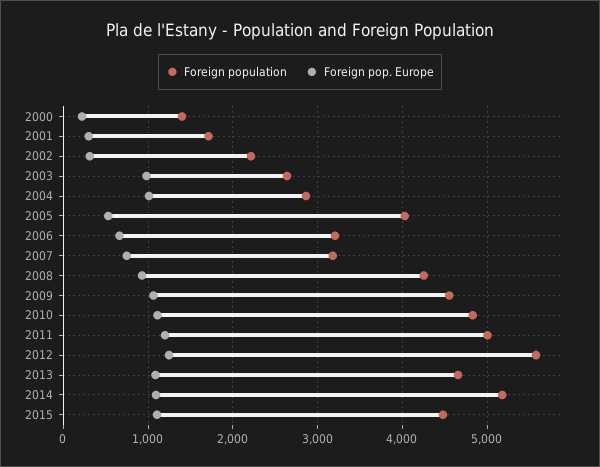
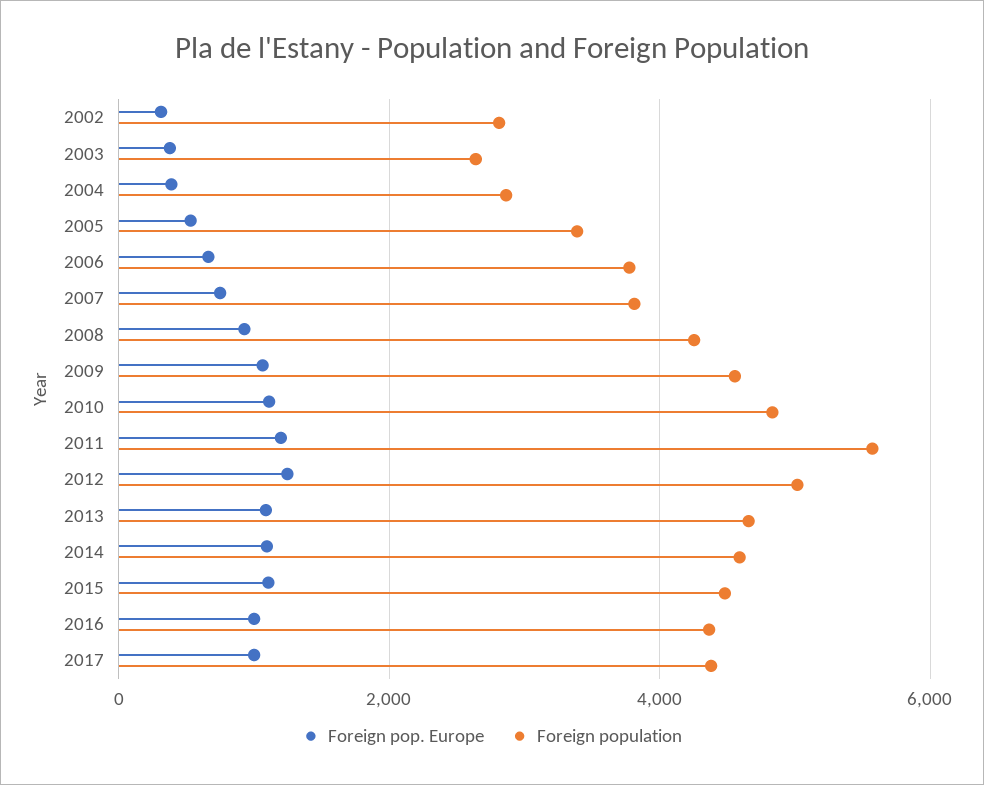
Foreign population, 2000: 1400 -> none
Foreign pop. Europe, 2000: 200 -> none
Foreign population, 2001: 1700 -> none
Foreign pop. Europe, 2001: 300 -> none
Foreign population, 2002: 2200 -> 2800
Foreign pop. Europe, 2003: 1000 -> 400
Foreign pop. Europe, 2004: 1000 -> 400
Foreign population, 2005: 4000 -> 3400
Foreign population, 2006: 3200 -> 3800
Foreign population, 2007: 3200 -> 3800
Foreign population, 2011: 5000 -> 5600
Foreign population, 2012: 5600 -> 5000
Foreign population, 2014: 5200 -> 4600
Foreign pop. Europe, 2016: none -> 1000
Foreign population, 2016: none -> 4400
Foreign pop. Europe, 2017: none -> 1000
Foreign population, 2017: none -> 4400

